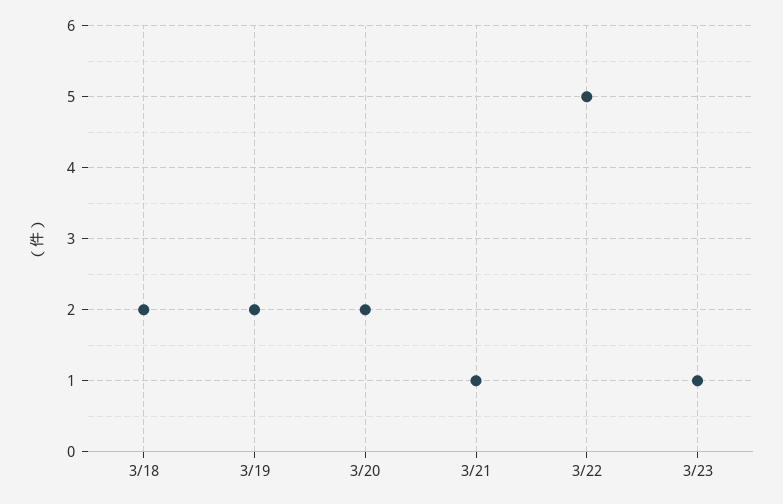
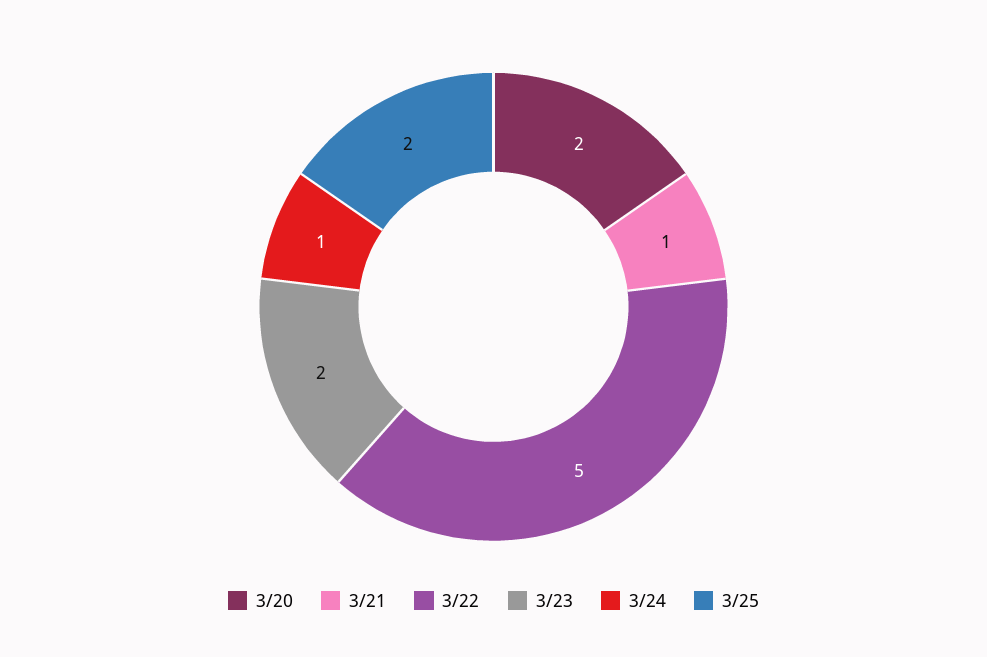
3/18: 2 -> none
3/19: 2 -> none
3/23: 1 -> 2
3/24: none -> 1
3/25: none -> 2

